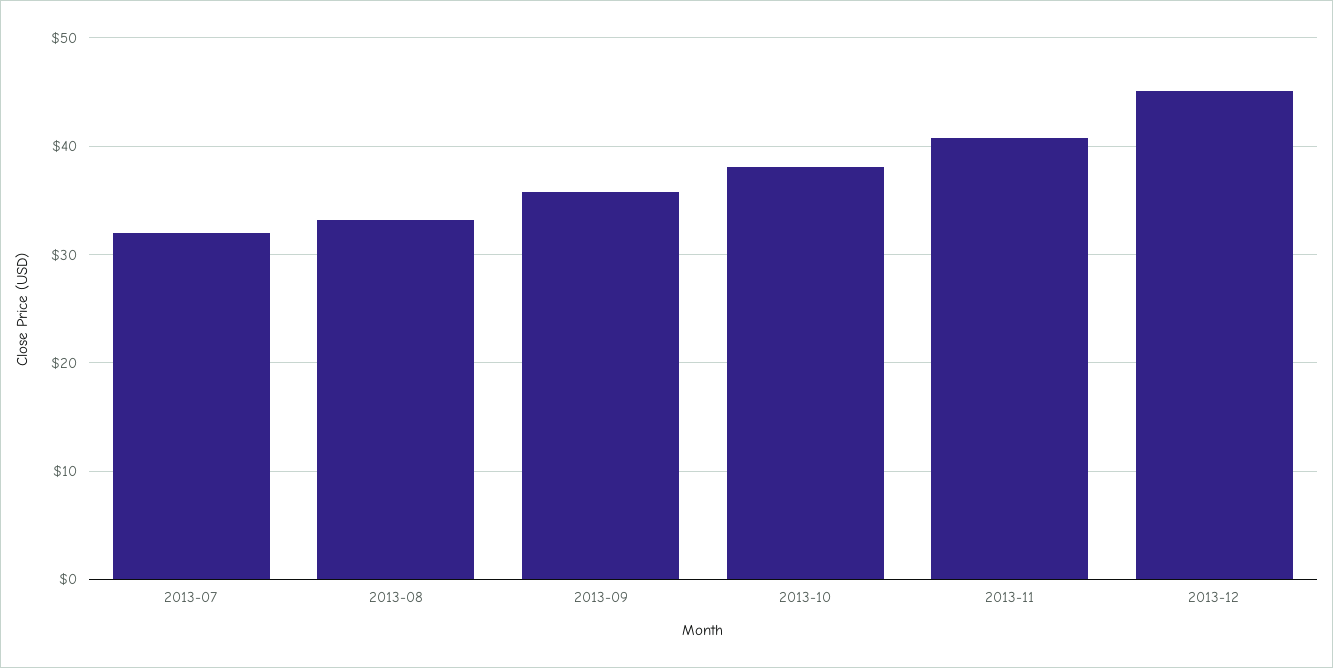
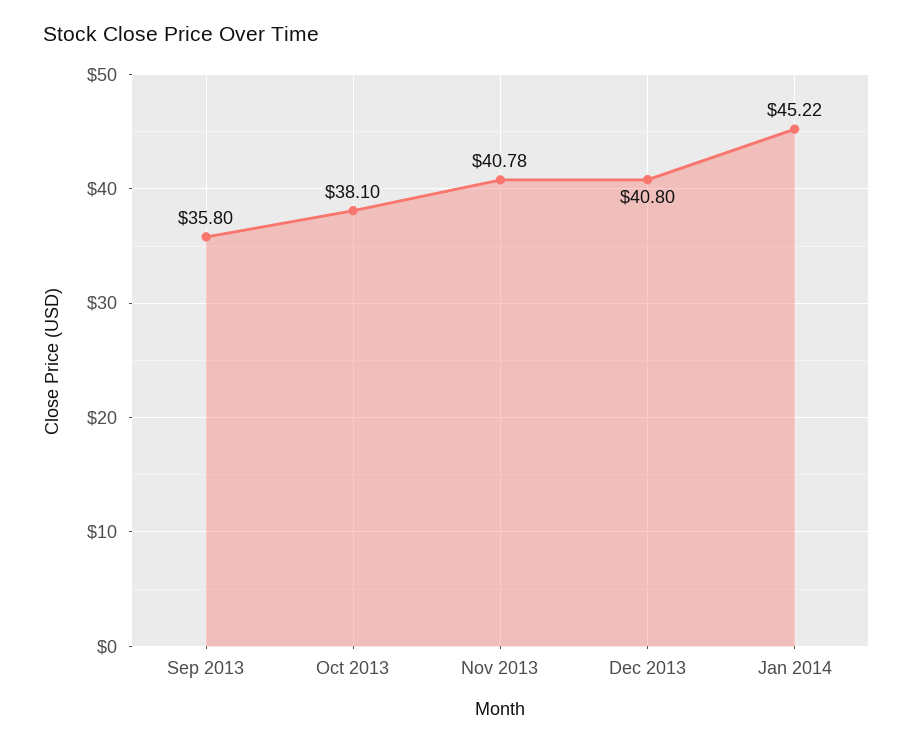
2013-07: 32 -> none
2013-08: 33 -> none
2013-12: 45 -> 40.8
Jan 2014: none -> 45.22

